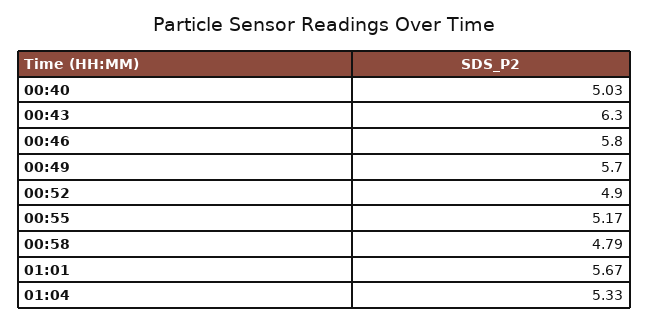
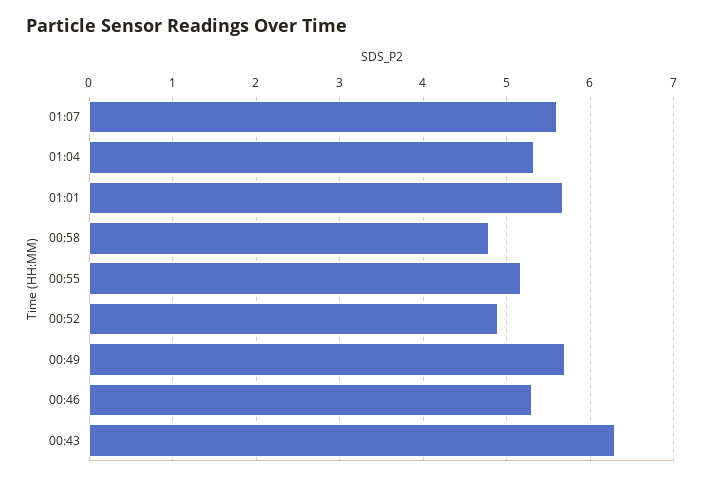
00:40: 5.03 -> none
00:46: 5.8 -> 5.3
01:07: none -> 5.6

